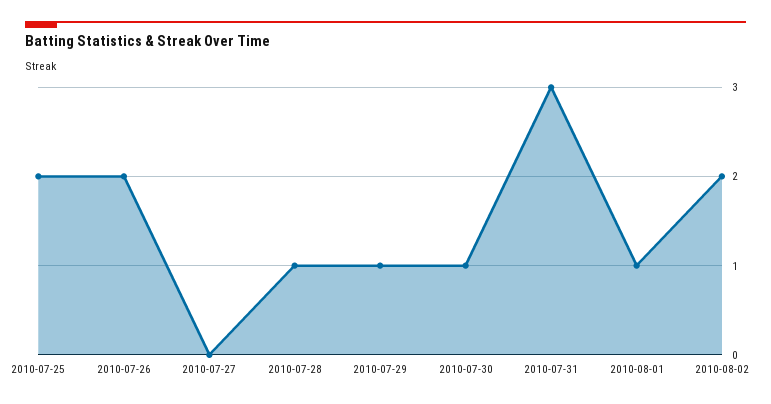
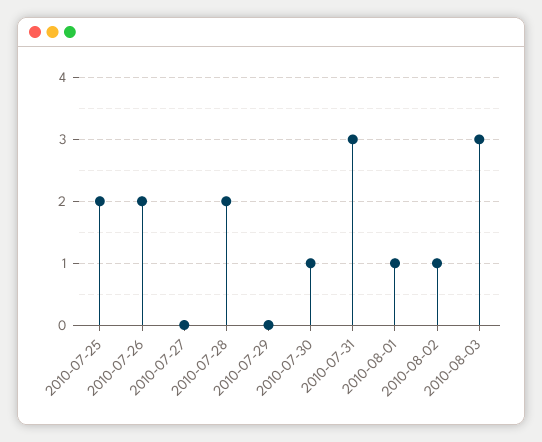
2010-07-28: 1 -> 2
2010-07-29: 1 -> 0
2010-08-02: 2 -> 1
2010-08-03: none -> 3

